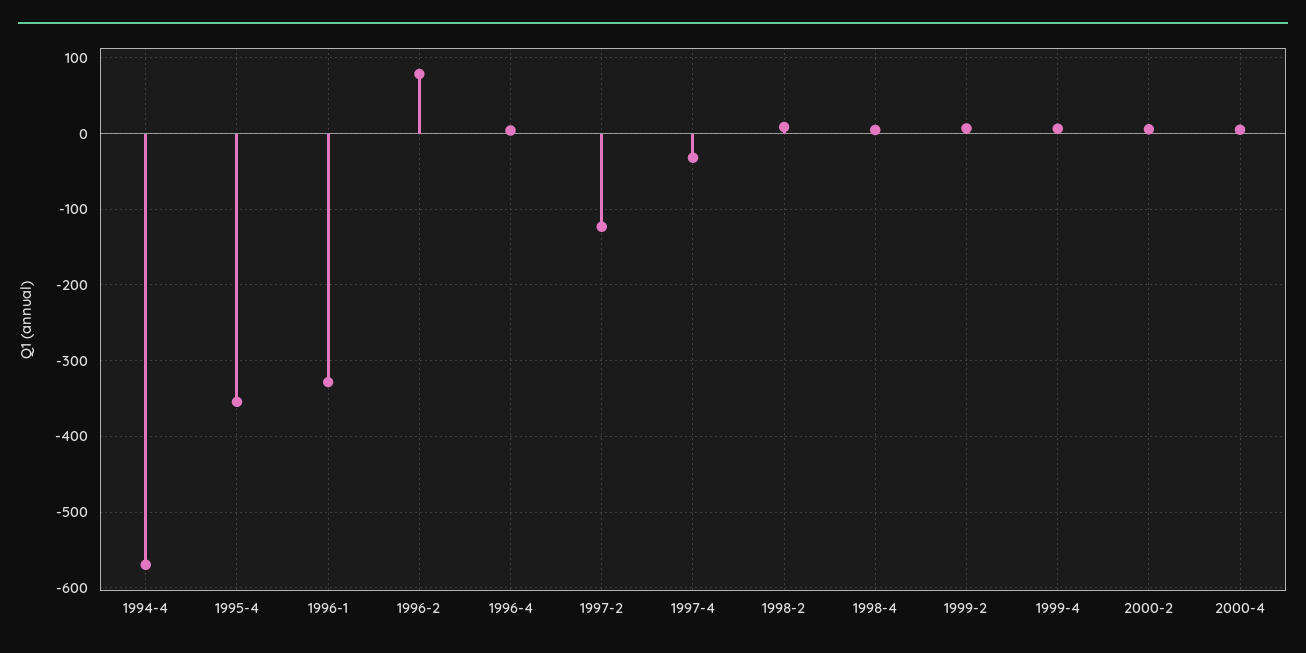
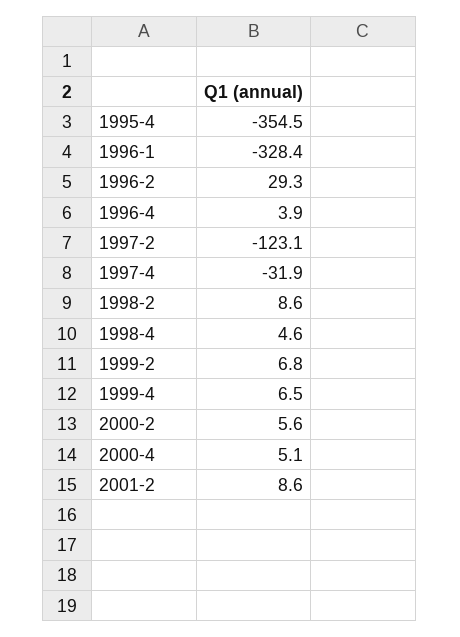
1994-4: -570 -> none
1996-2: 80 -> 29.3
2001-2: none -> 8.6

